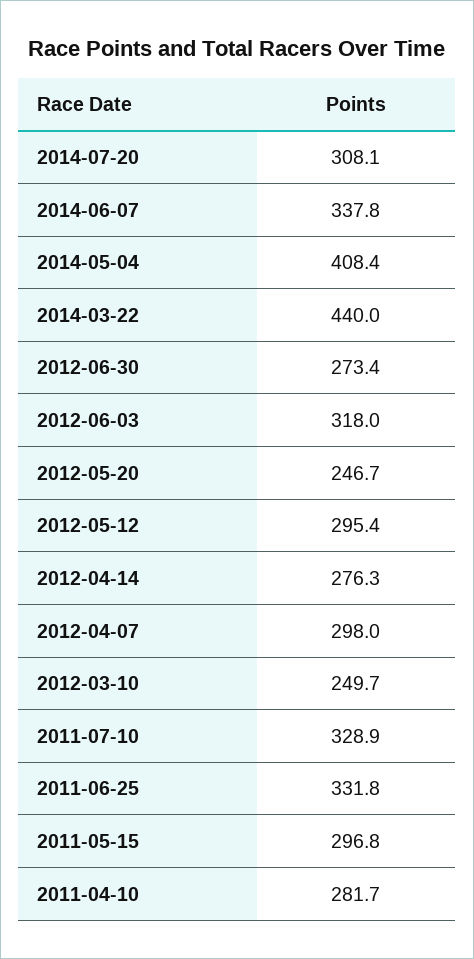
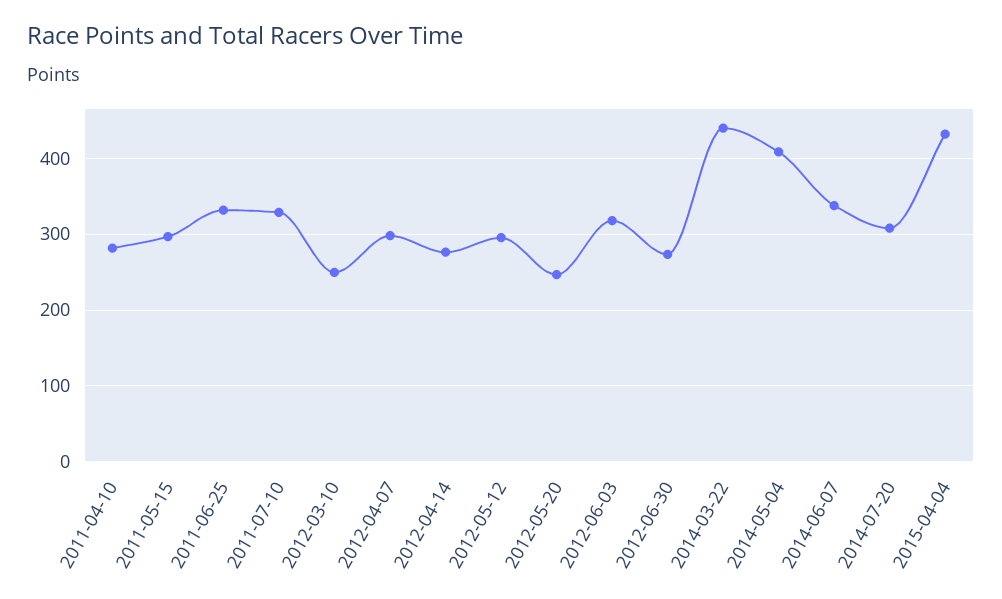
2015-04-04: none -> 430

